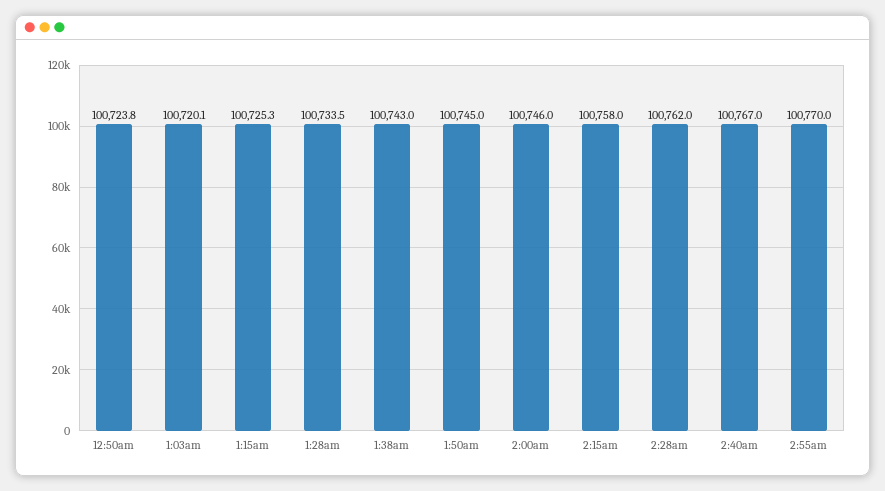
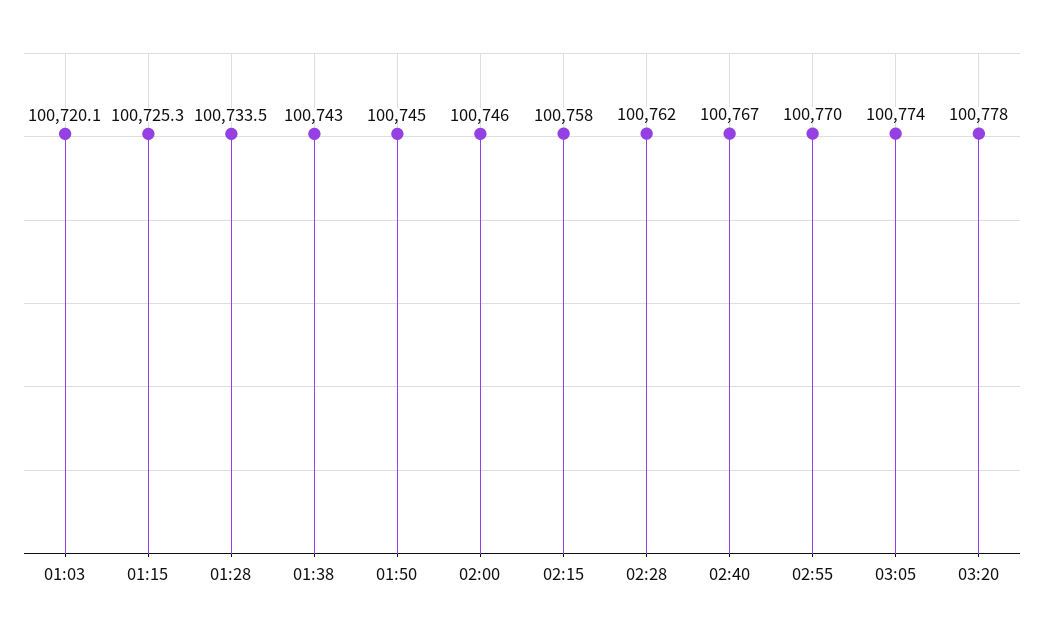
12:50am: 100723.8 -> none
03:05: none -> 100774
03:20: none -> 100778

